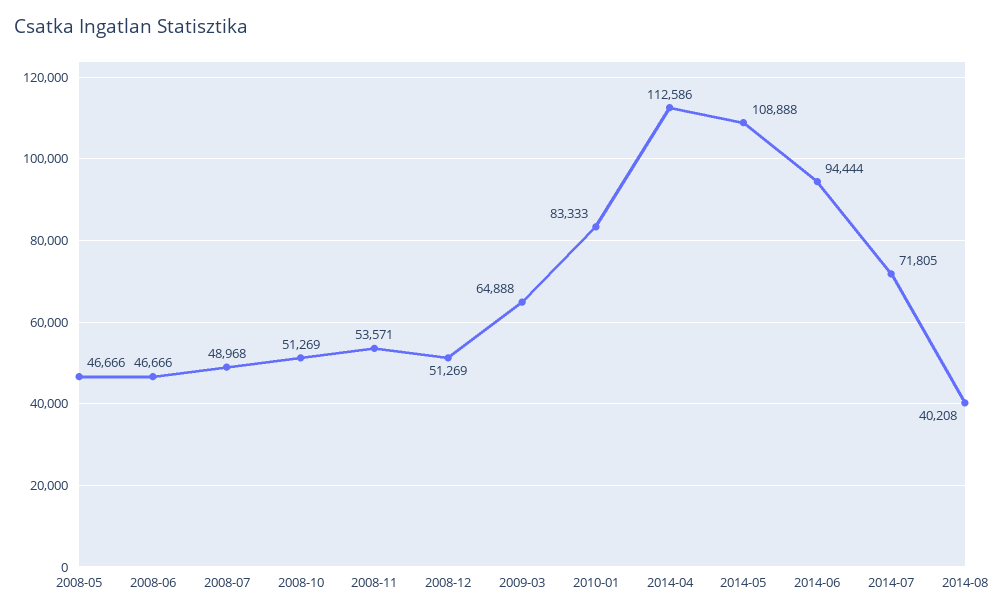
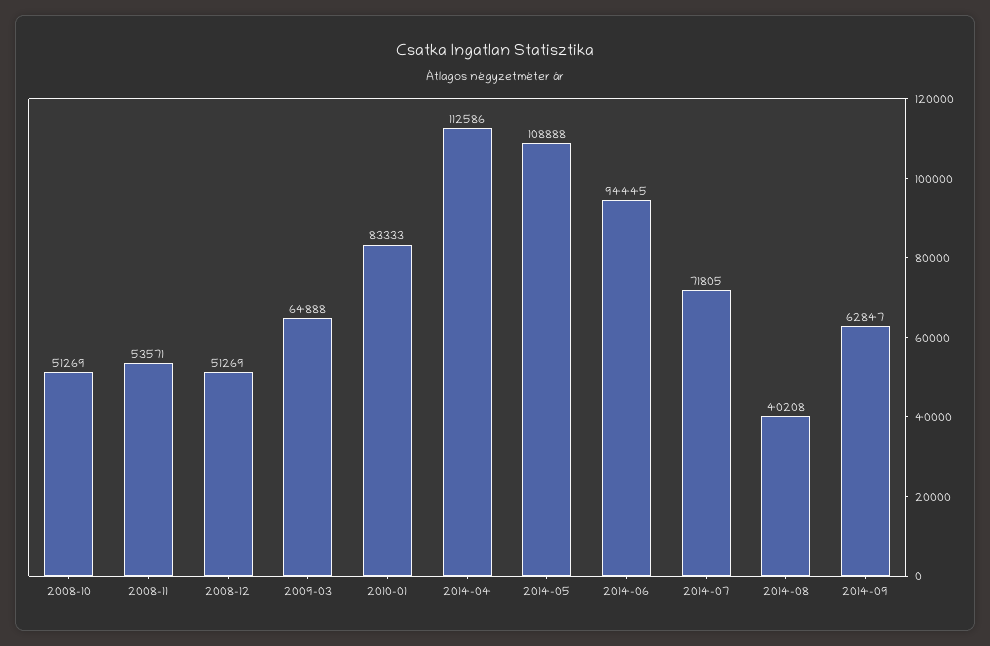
2008-05: 46666 -> none
2008-06: 46666 -> none
2008-07: 48968 -> none
2014-06: 94444 -> 94445
2014-09: none -> 62847

